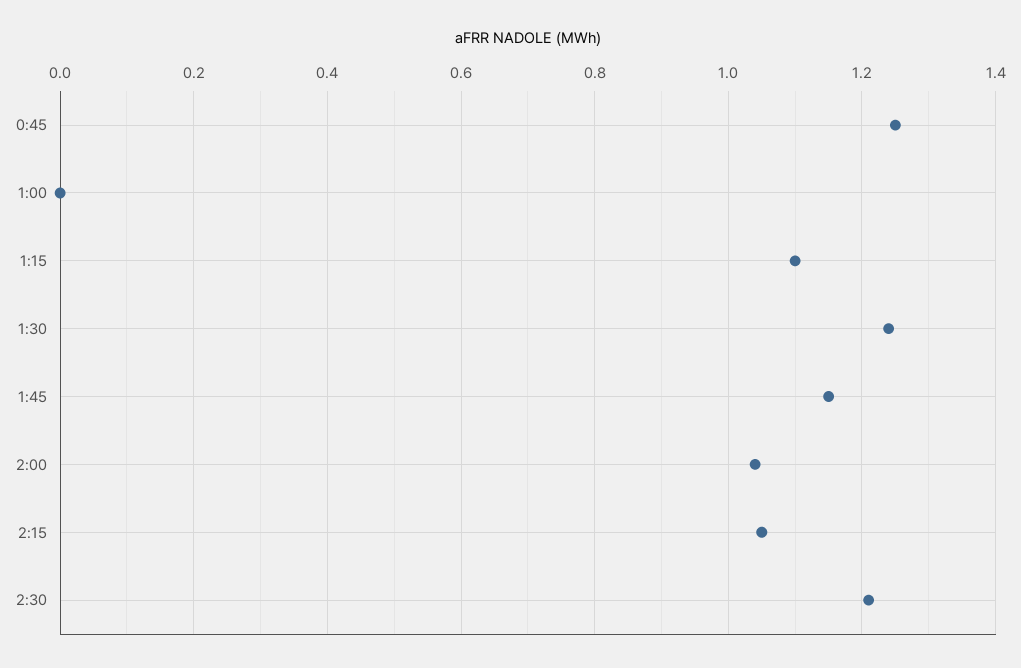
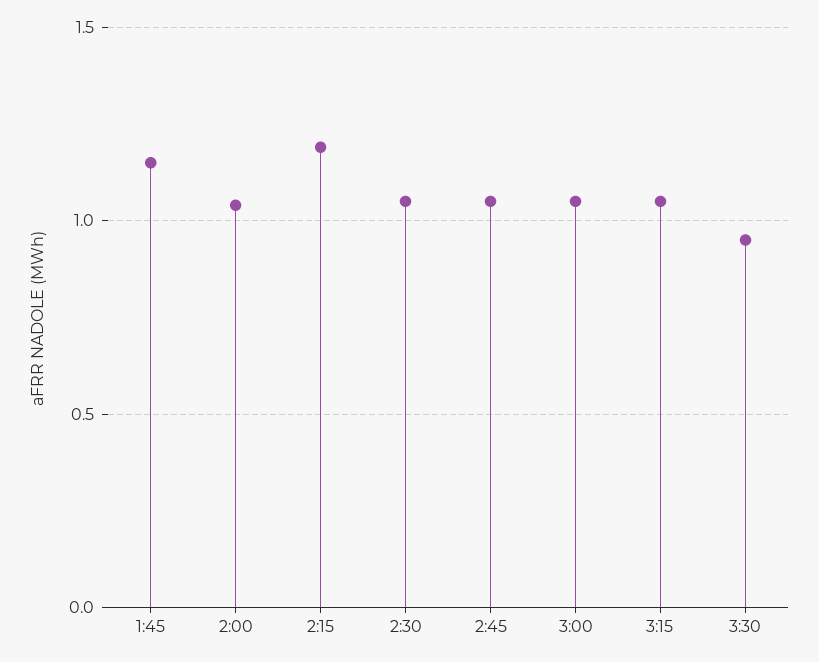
0:45: 1.25 -> none
1:00: 0 -> none
1:15: 1.1 -> none
1:30: 1.25 -> none
2:15: 1.05 -> 1.2
2:30: 1.2 -> 1.05
2:45: none -> 1.05
3:00: none -> 1.05
3:15: none -> 1.05
3:30: none -> 0.95

